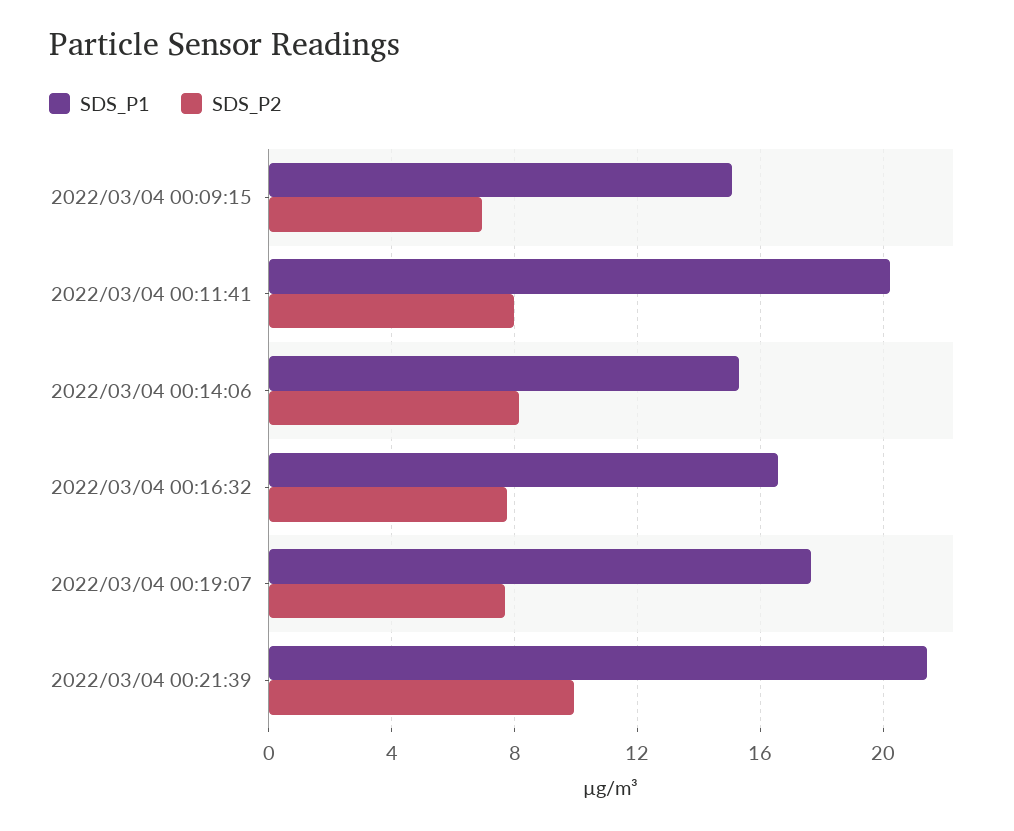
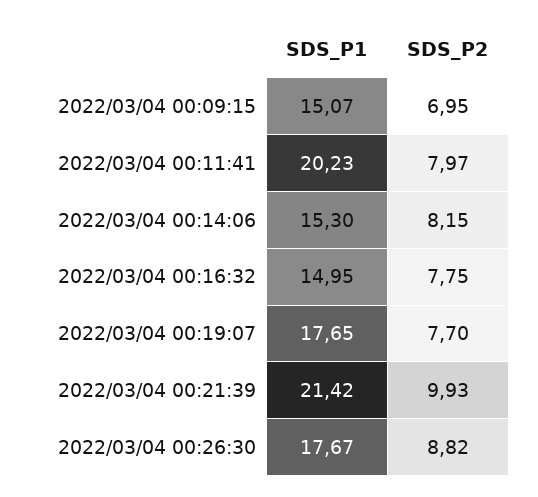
SDS_P1, 2022/03/04 00:16:32: 16.5 -> 14.95
SDS_P1, 2022/03/04 00:26:30: none -> 17.67
SDS_P2, 2022/03/04 00:26:30: none -> 8.82

